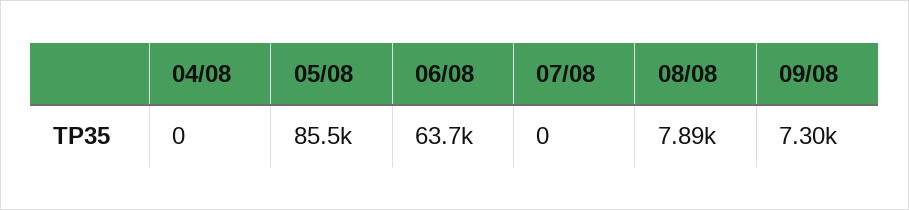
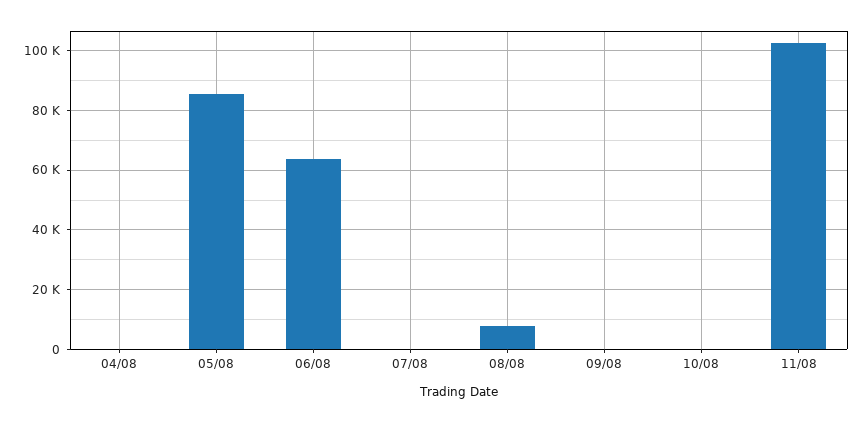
09/08: 7300 -> 0
10/08: none -> 0
11/08: none -> 102500

